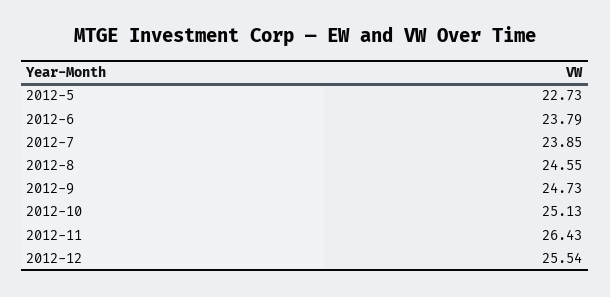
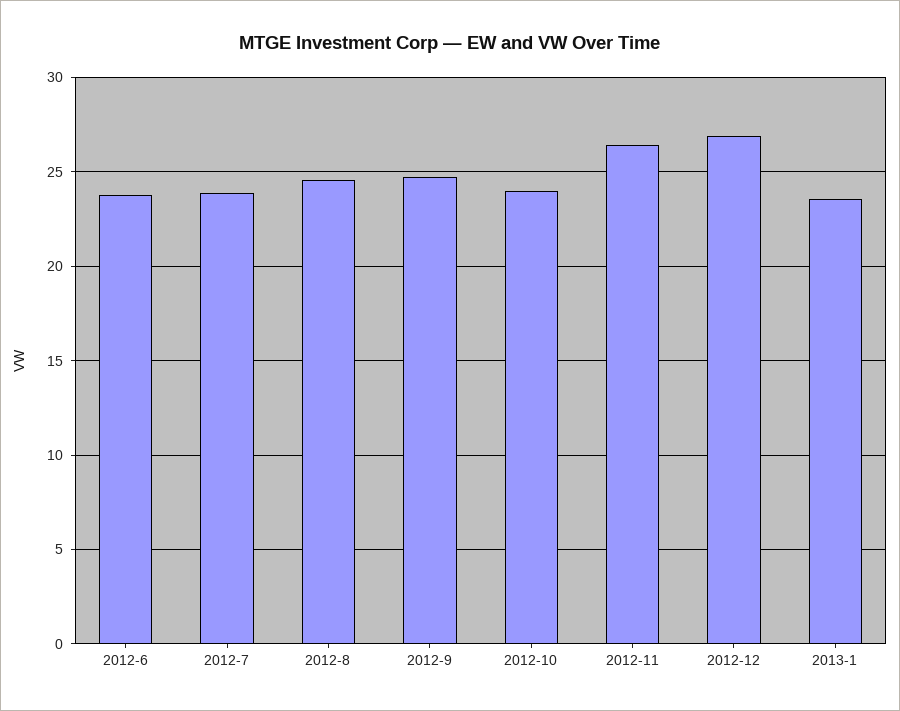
2012-5: 22.73 -> none
2012-10: 25.13 -> 24
2012-12: 25.54 -> 27
2013-1: none -> 23.5

